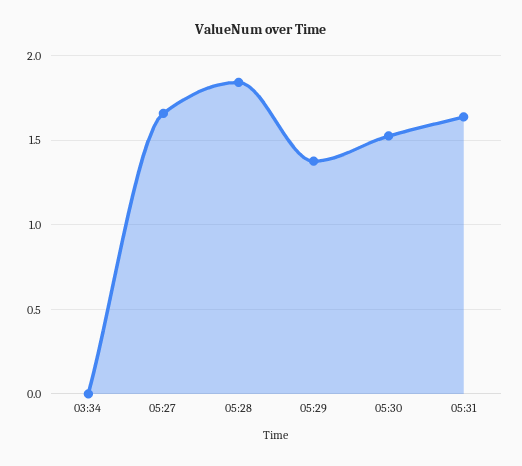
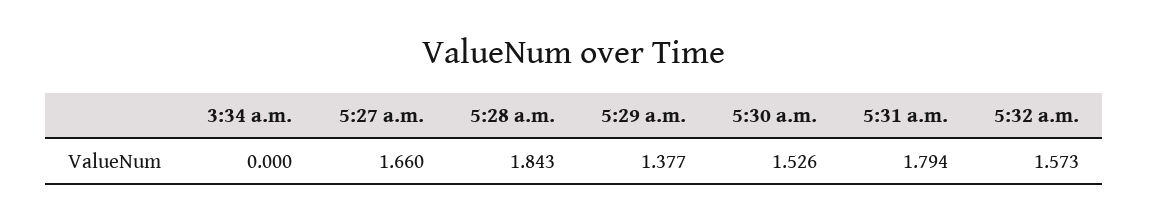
05:31: 1.65 -> 1.794
5:32 a.m.: none -> 1.573

